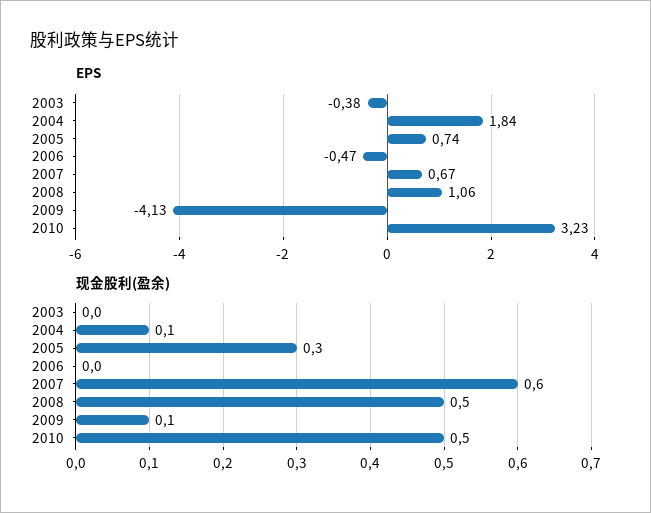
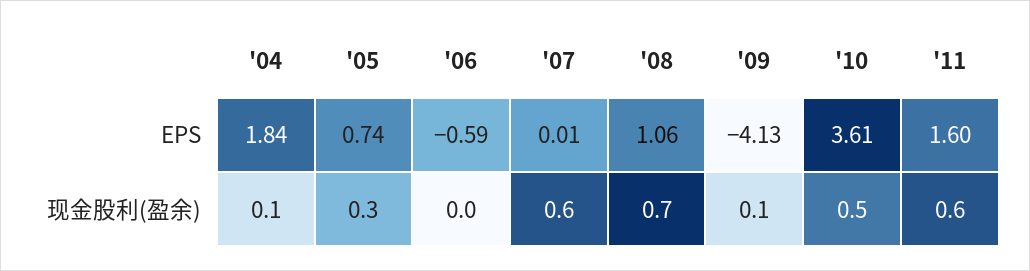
EPS, 2003: -0.38 -> none
EPS, 2006: -0.47 -> -0.59
EPS, 2007: 0.67 -> 0.01
EPS, 2010: 3.23 -> 3.61
现金股利(盈余), 2003: 0 -> none
现金股利(盈余), 2008: 0.5 -> 0.7
EPS, '11: none -> 1.6
现金股利(盈余), '11: none -> 0.6

